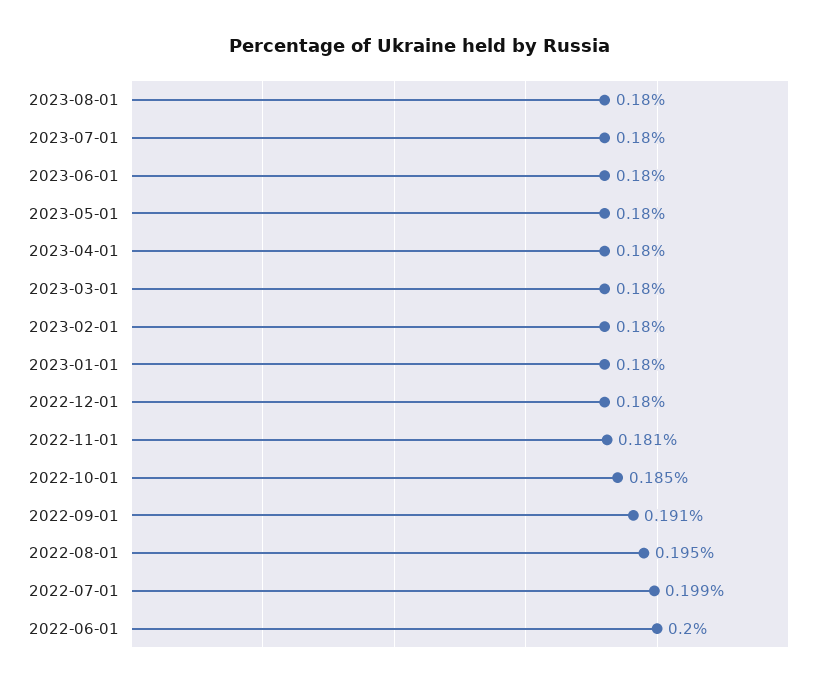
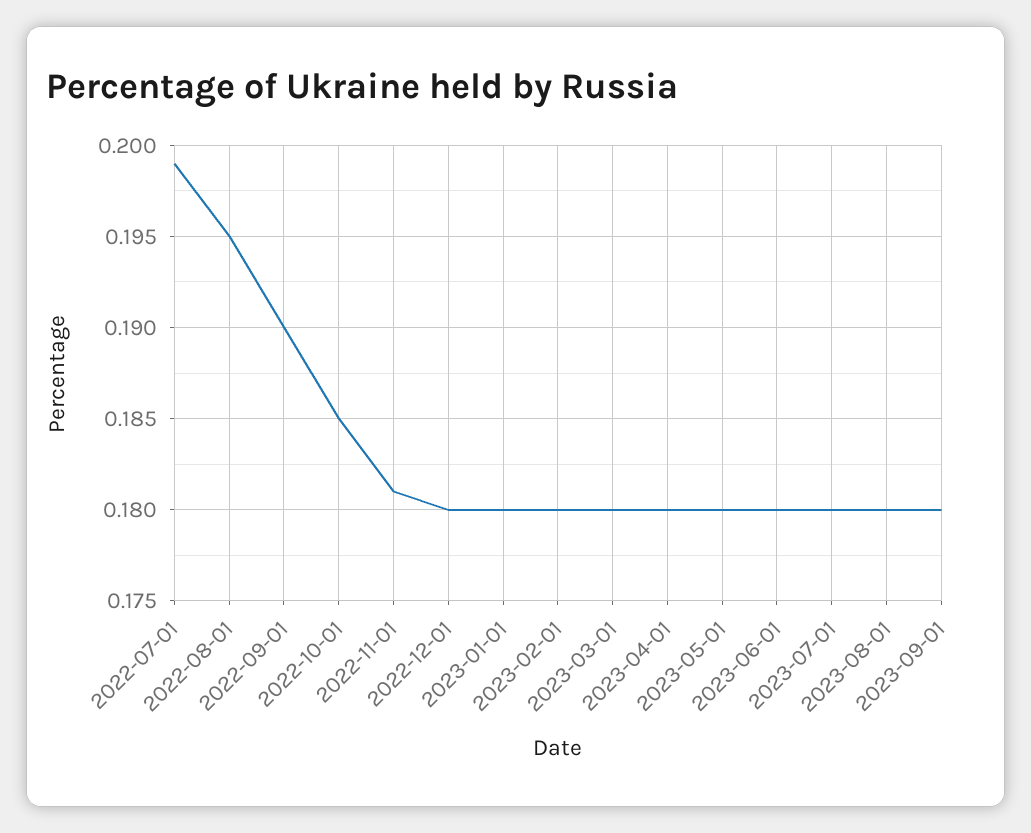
2022-09-01: 0.191 -> 0.19
2022-06-01: 0.2 -> none
2023-09-01: none -> 0.18

